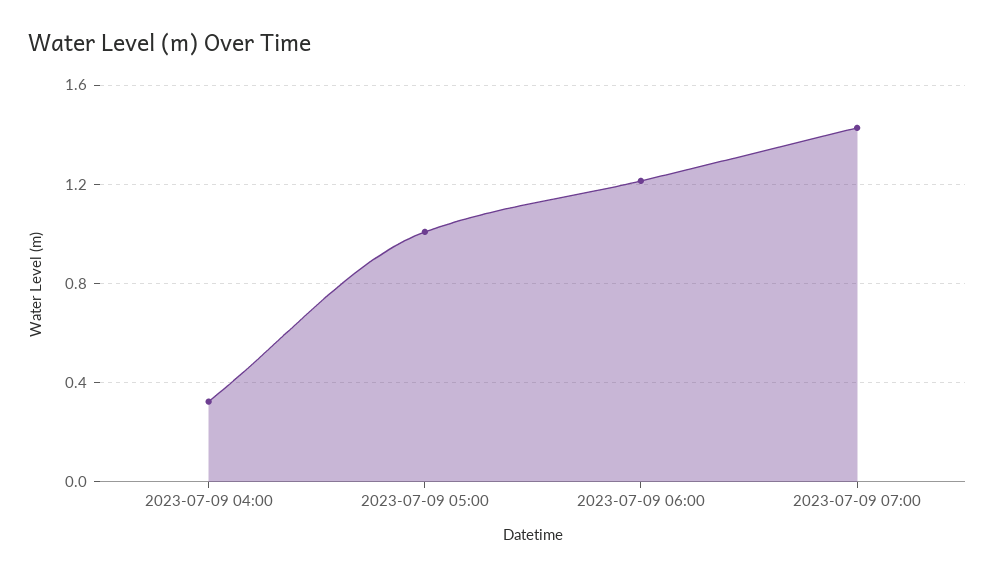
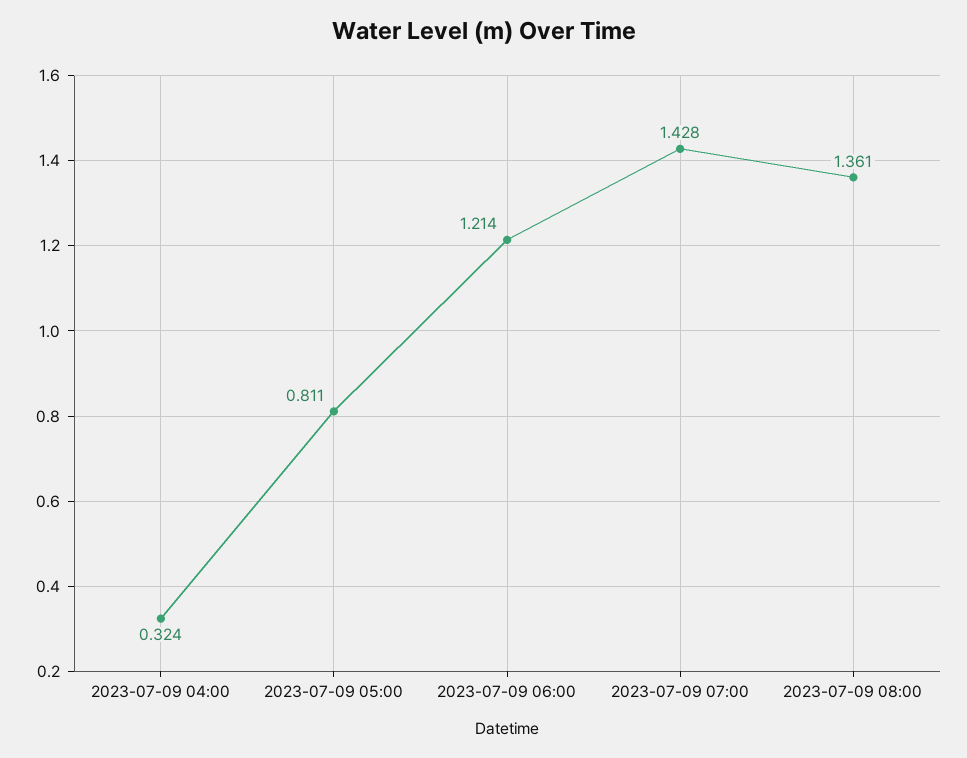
2023-07-09 05:00: 1 -> 0.811
2023-07-09 08:00: none -> 1.361

